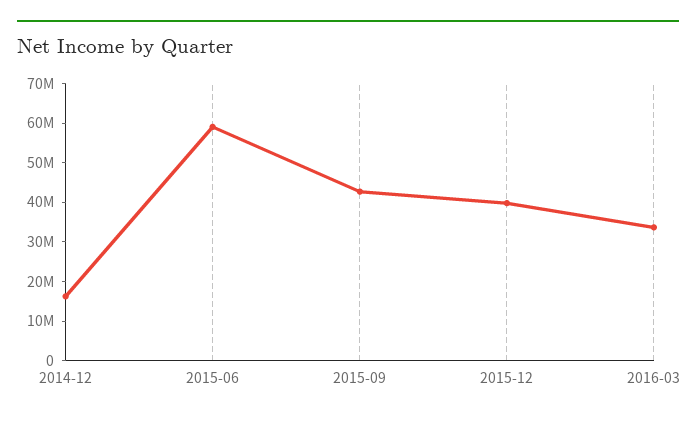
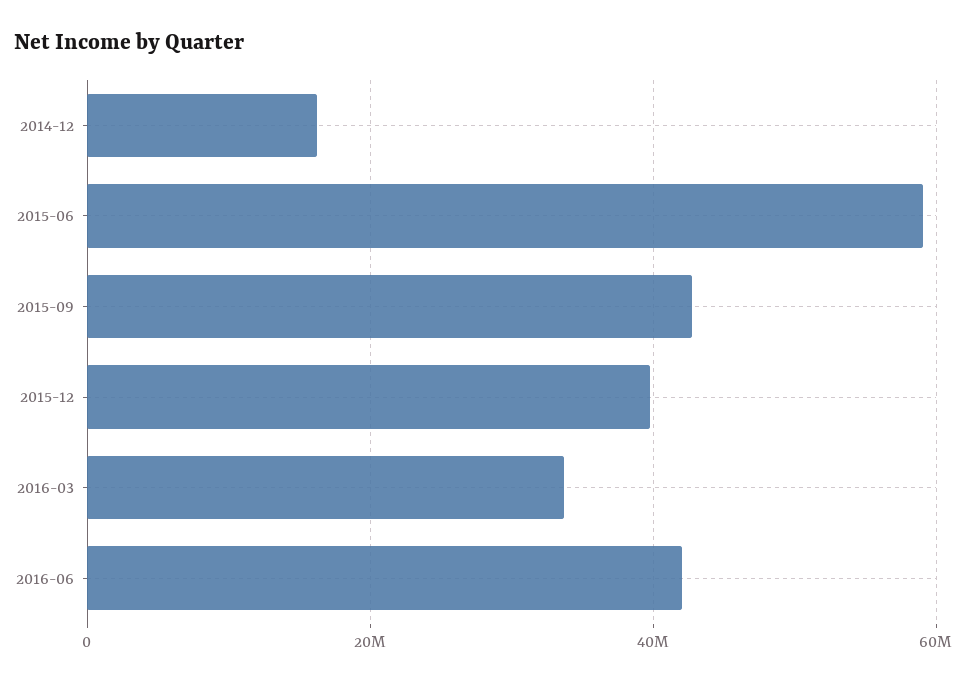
2016-06: none -> 42000000

